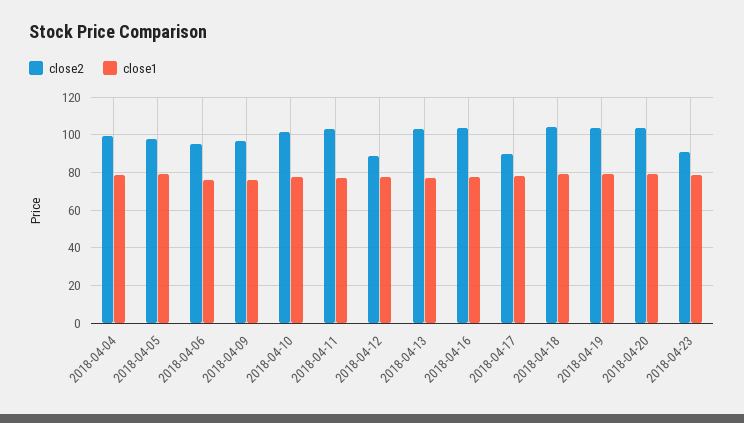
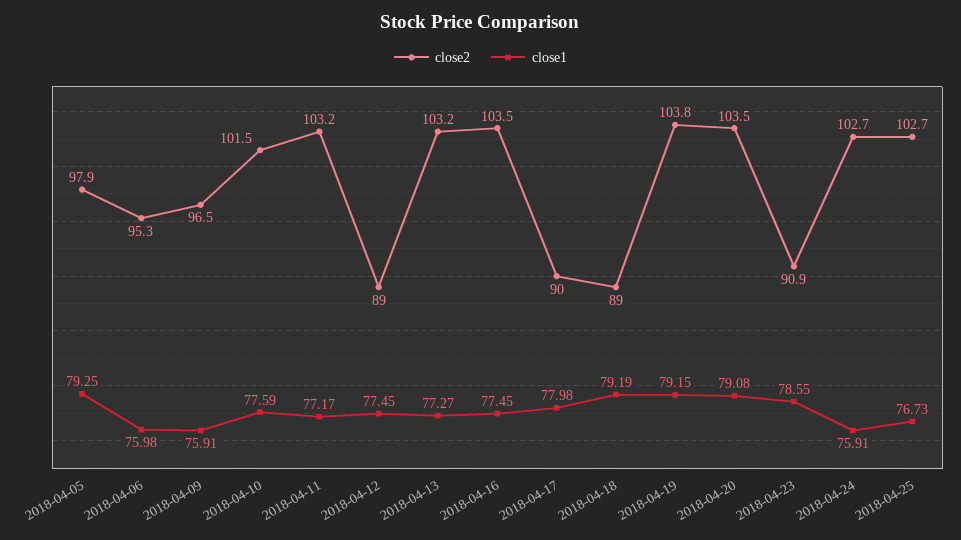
close2, 2018-04-04: 100 -> none
close1, 2018-04-04: 80 -> none
close2, 2018-04-18: 105 -> 89
close2, 2018-04-24: none -> 102.7
close1, 2018-04-24: none -> 75.91
close2, 2018-04-25: none -> 102.7
close1, 2018-04-25: none -> 76.73

